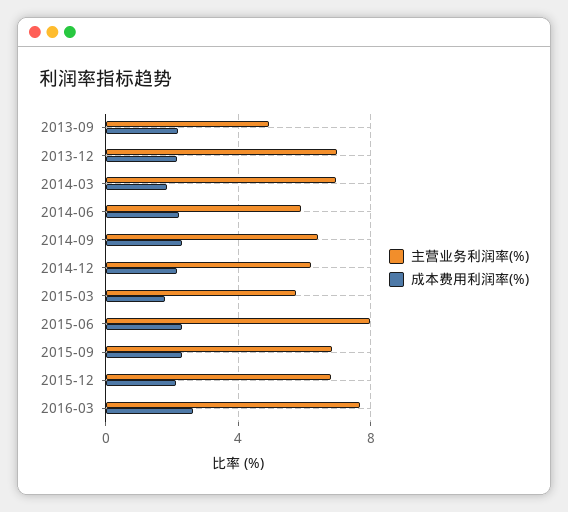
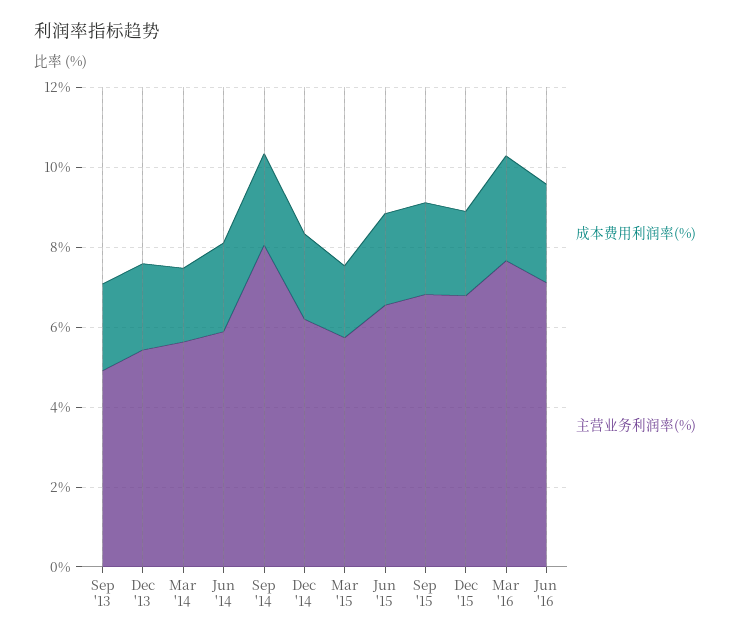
主营业务利润率(%), 2013-12: 7 -> 5.5
主营业务利润率(%), 2014-03: 7 -> 5.5
主营业务利润率(%), 2014-09: 6.5 -> 8
主营业务利润率(%), 2015-06: 8 -> 6.5
成本费用利润率(%), Jun '16: none -> 2.5
主营业务利润率(%), Jun '16: none -> 7

